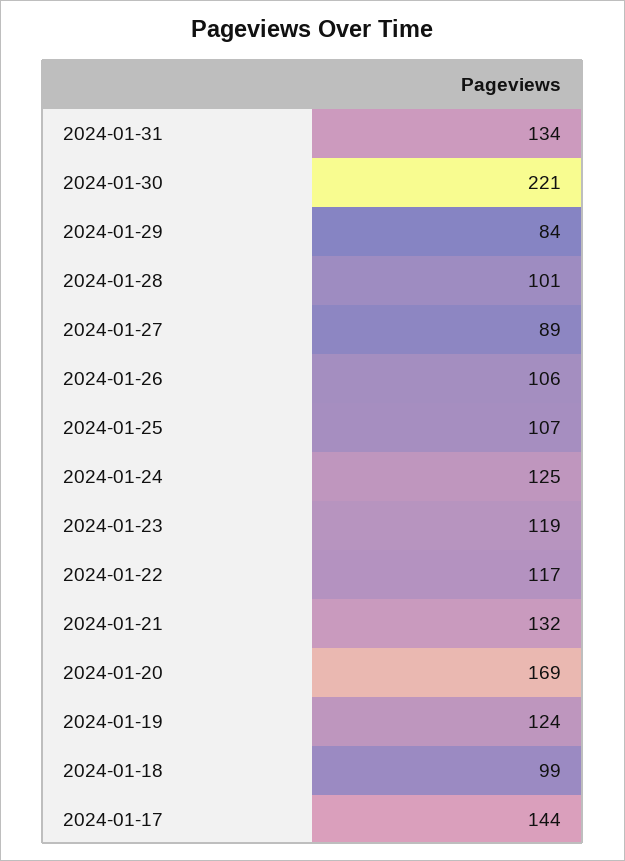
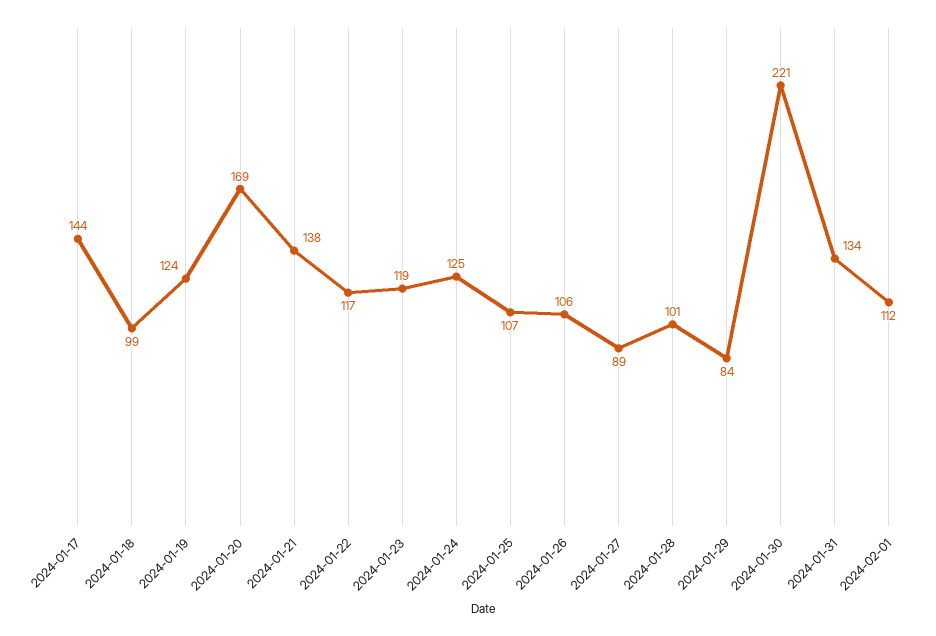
2024-01-21: 132 -> 138
2024-02-01: none -> 112

